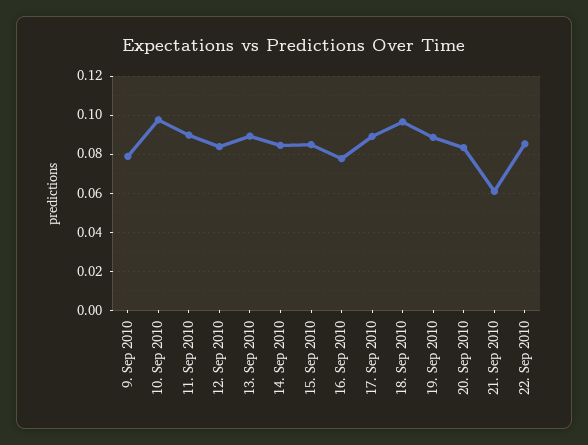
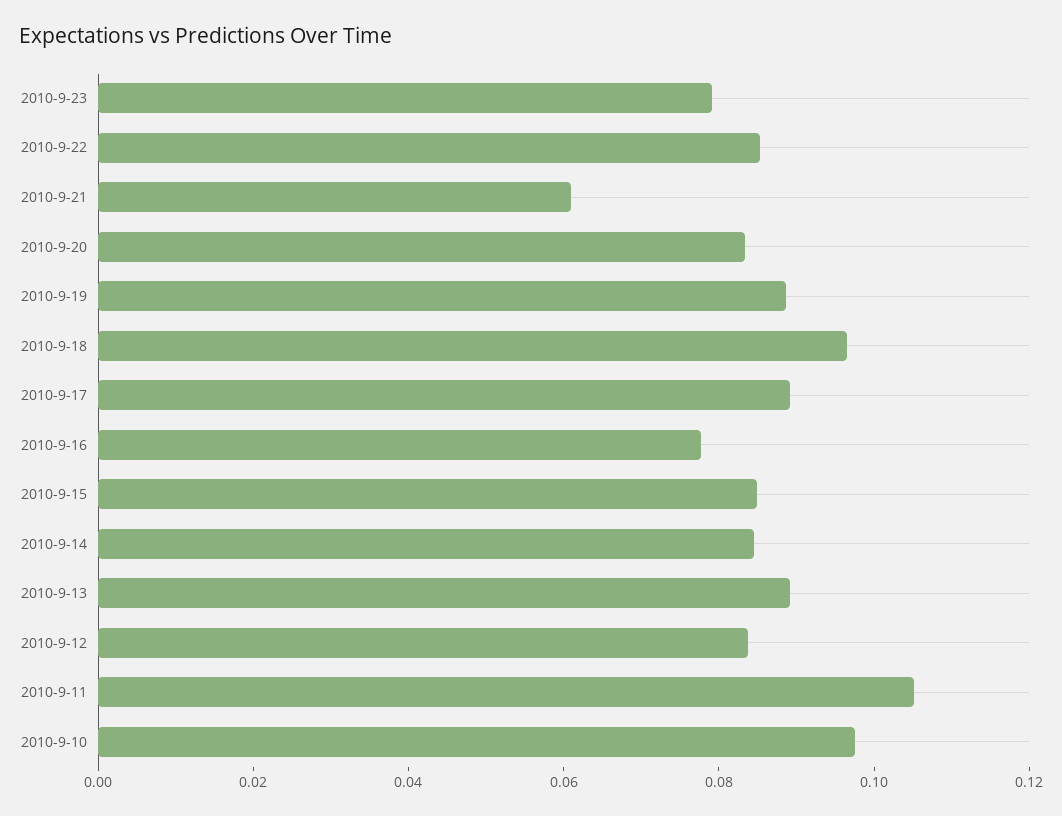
9. Sep 2010: 0.08 -> none
11. Sep 2010: 0.09 -> 0.105
2010-9-23: none -> 0.08

